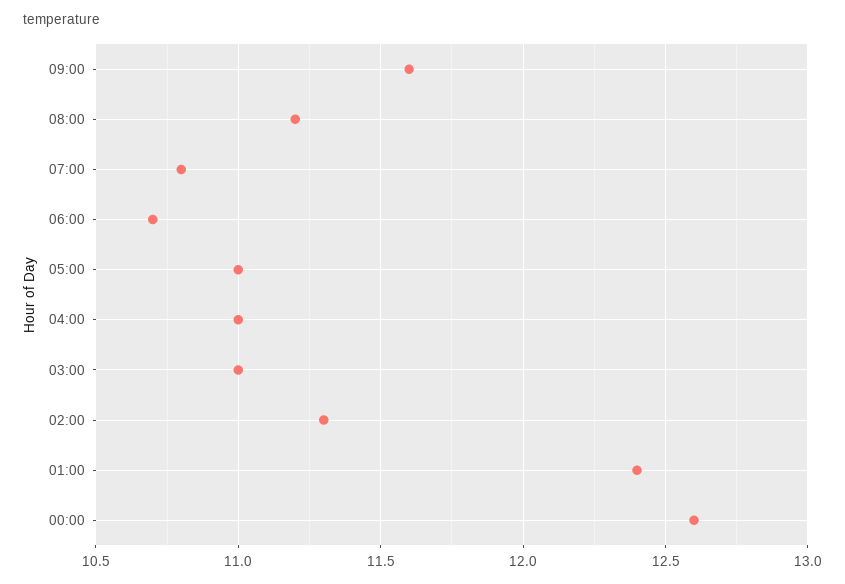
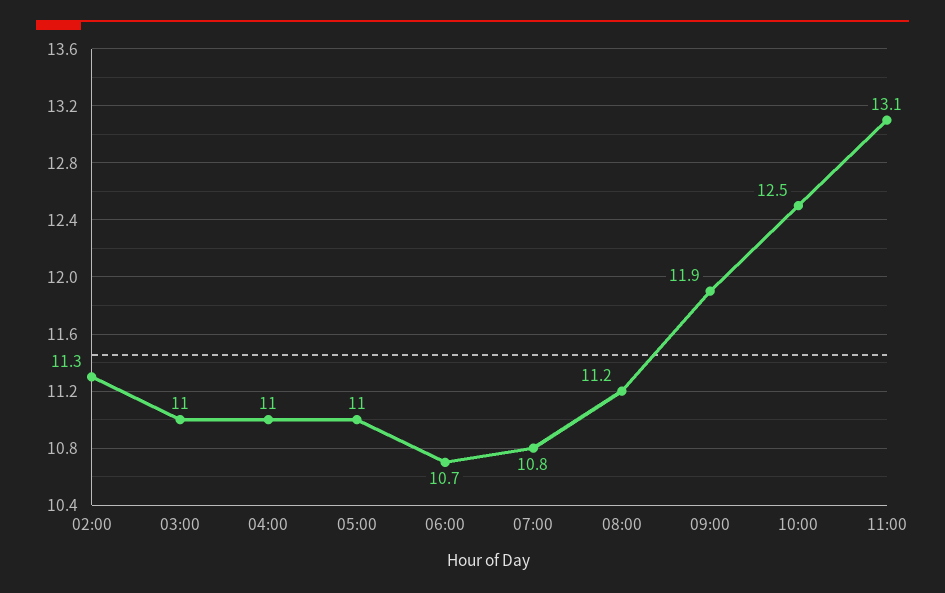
09:00: 11.6 -> 11.9
01:00: 12.4 -> none
00:00: 12.6 -> none
10:00: none -> 12.5
11:00: none -> 13.1

